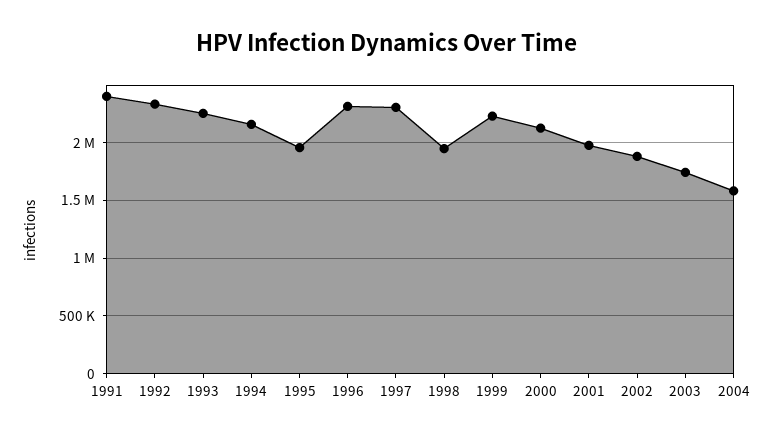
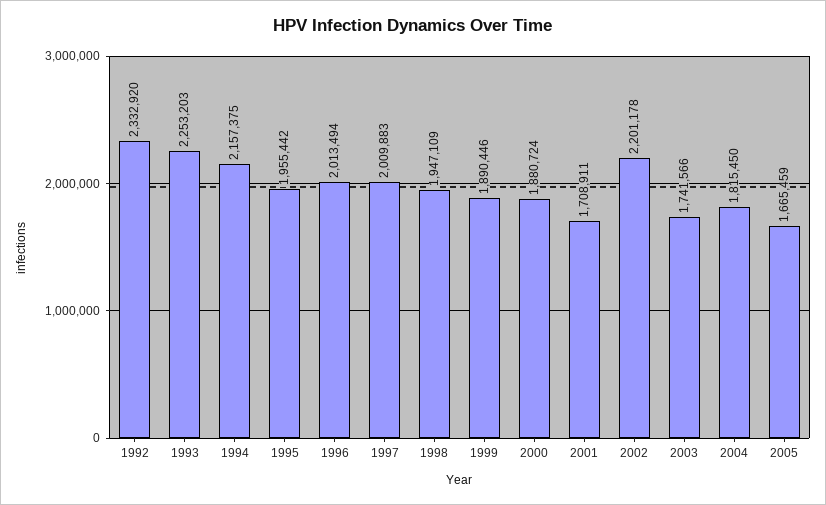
1991: 2400000 -> none
1996: 2300000 -> 2013494
1997: 2300000 -> 2009883
1999: 2200000 -> 1890446
2000: 2100000 -> 1880724
2001: 2000000 -> 1708911
2002: 1900000 -> 2201178
2004: 1600000 -> 1815450
2005: none -> 1665459

